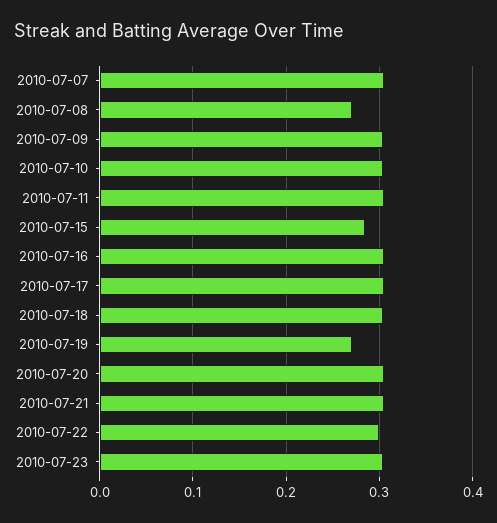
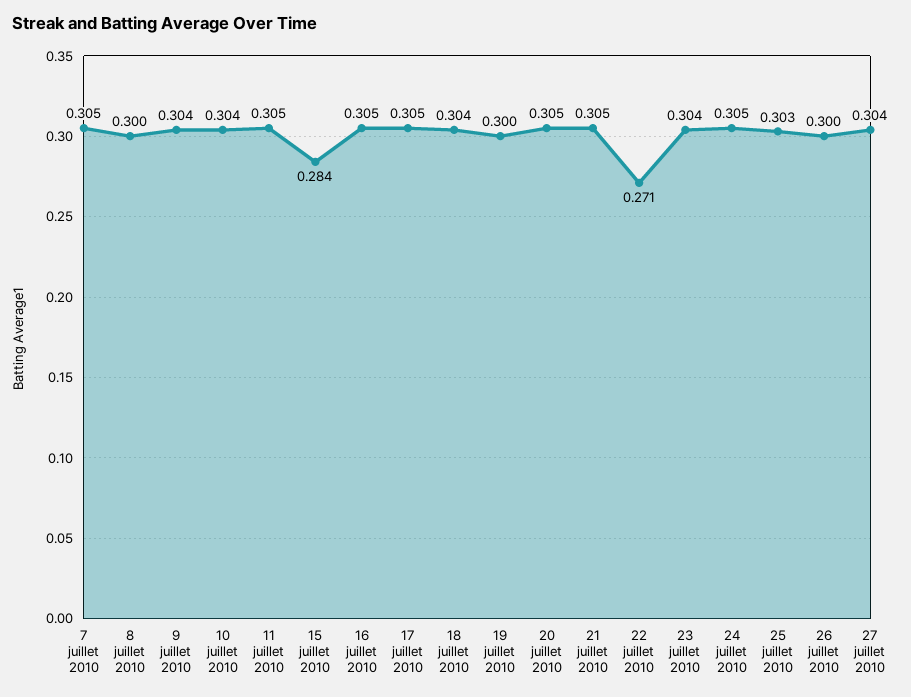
2010-07-08: 0.27 -> 0.3
2010-07-19: 0.27 -> 0.3
2010-07-22: 0.3 -> 0.271
24 juillet 2010: none -> 0.305
25 juillet 2010: none -> 0.303
26 juillet 2010: none -> 0.3
27 juillet 2010: none -> 0.304

